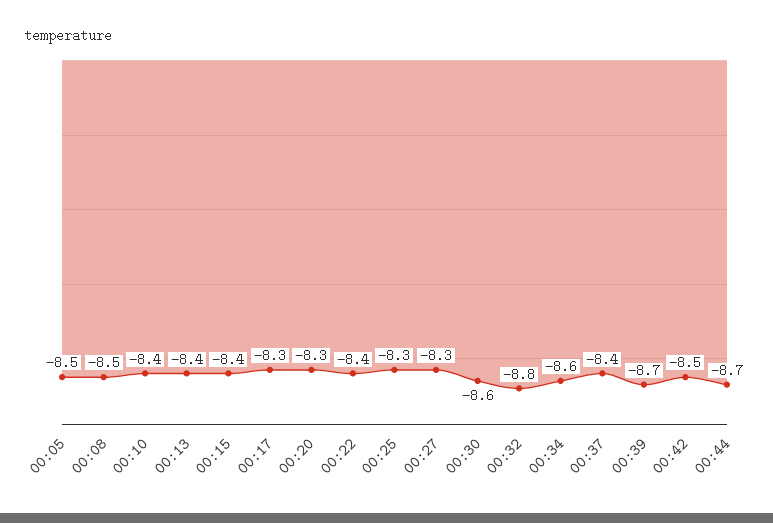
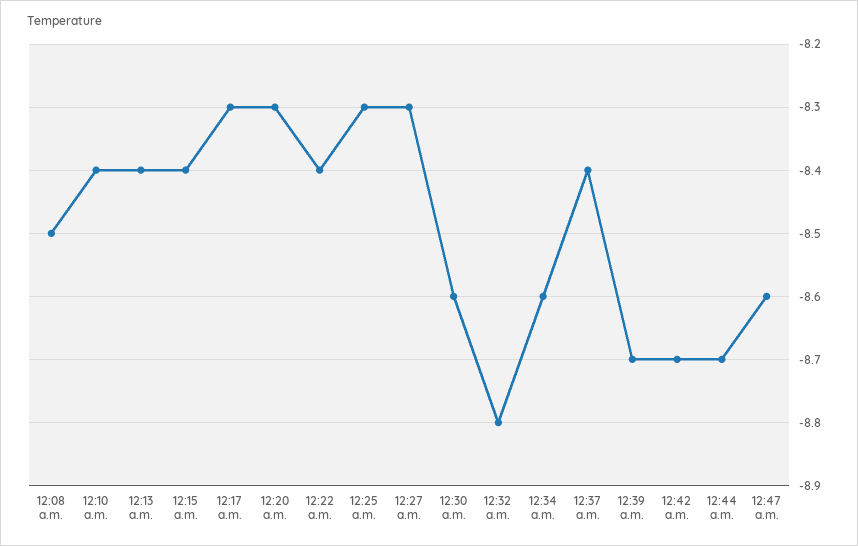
00:05: -8.5 -> none
00:42: -8.5 -> -8.7
12:47 a.m.: none -> -8.6

